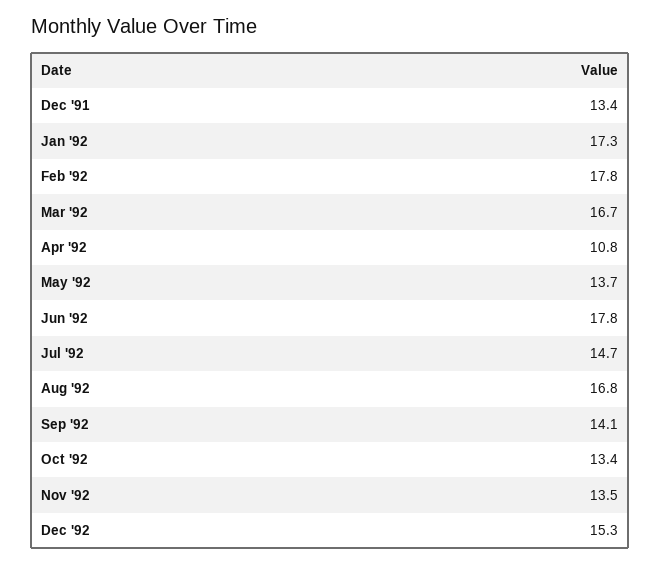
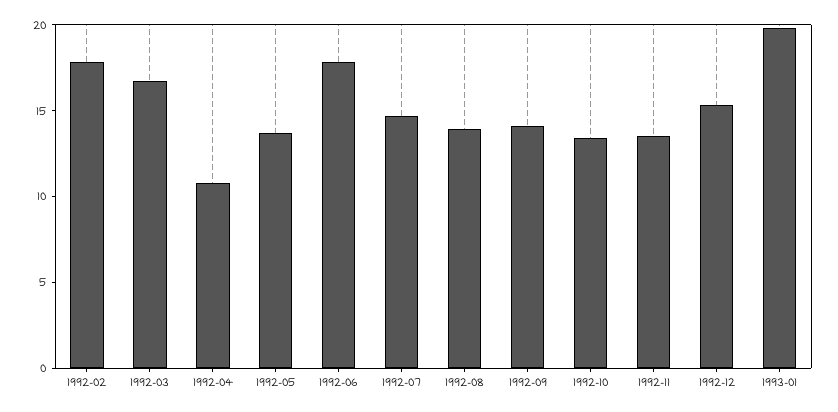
Dec '91: 13.4 -> none
Jan '92: 17.3 -> none
Aug '92: 16.8 -> 14
1993-01: none -> 20

